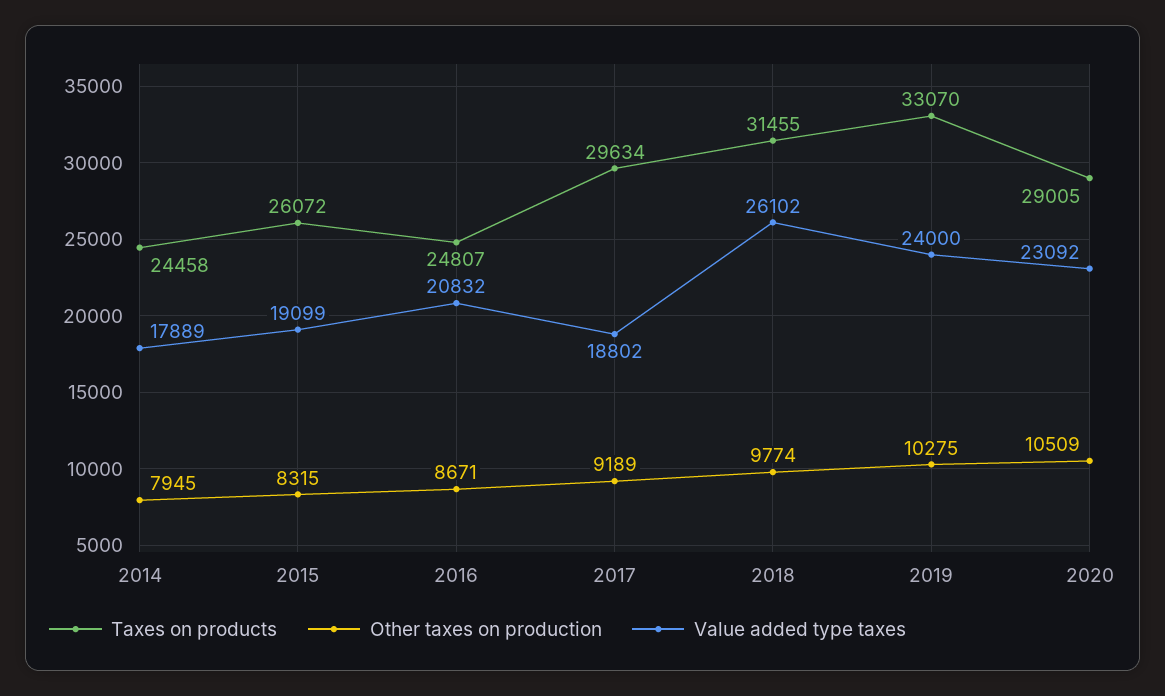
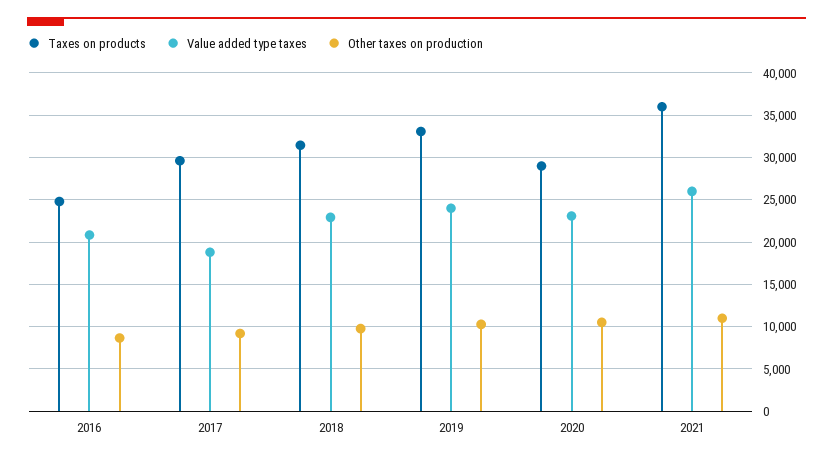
Taxes on products, 2014: 24458 -> none
Other taxes on production, 2014: 7945 -> none
Value added type taxes, 2014: 17889 -> none
Taxes on products, 2015: 26072 -> none
Other taxes on production, 2015: 8315 -> none
Value added type taxes, 2015: 19099 -> none
Value added type taxes, 2018: 26102 -> 23000
Taxes on products, 2021: none -> 36000
Value added type taxes, 2021: none -> 26000
Other taxes on production, 2021: none -> 11000

